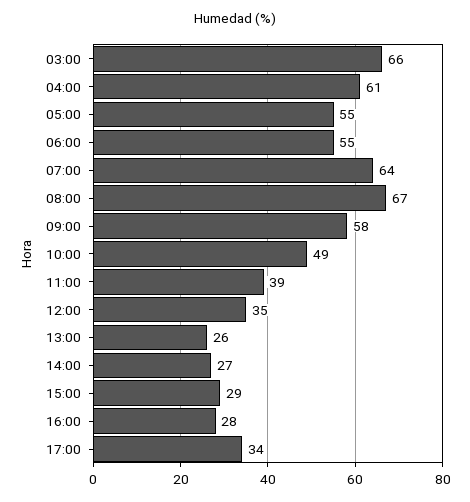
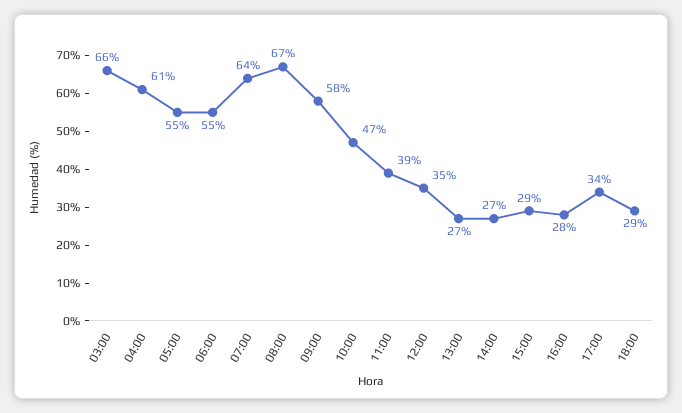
10:00: 49 -> 47
13:00: 26 -> 27
18:00: none -> 29

